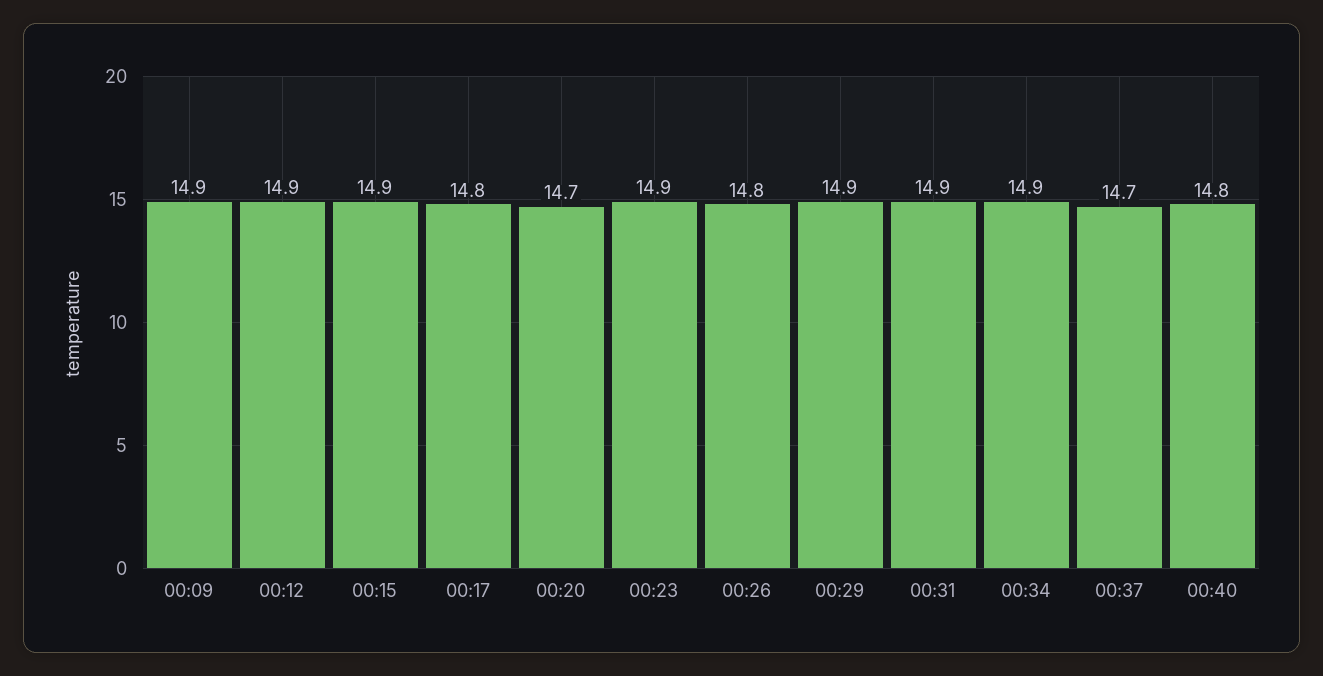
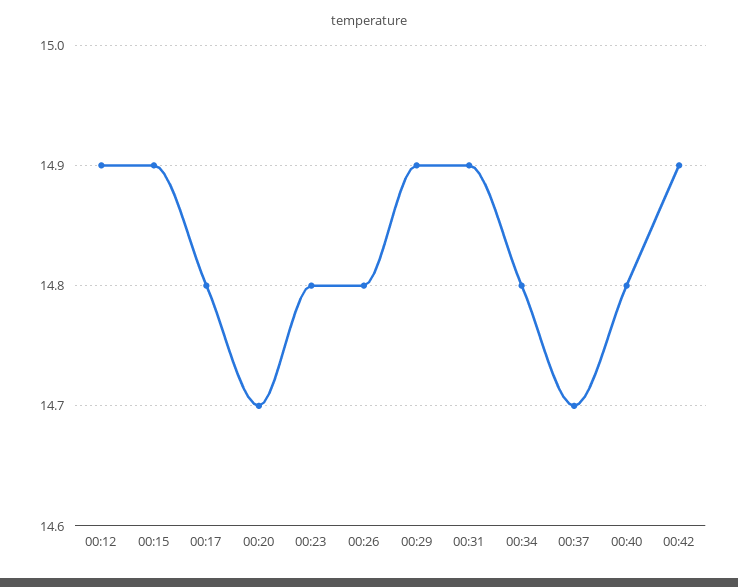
00:09: 14.9 -> none
00:23: 14.9 -> 14.8
00:34: 14.9 -> 14.8
00:42: none -> 14.9

